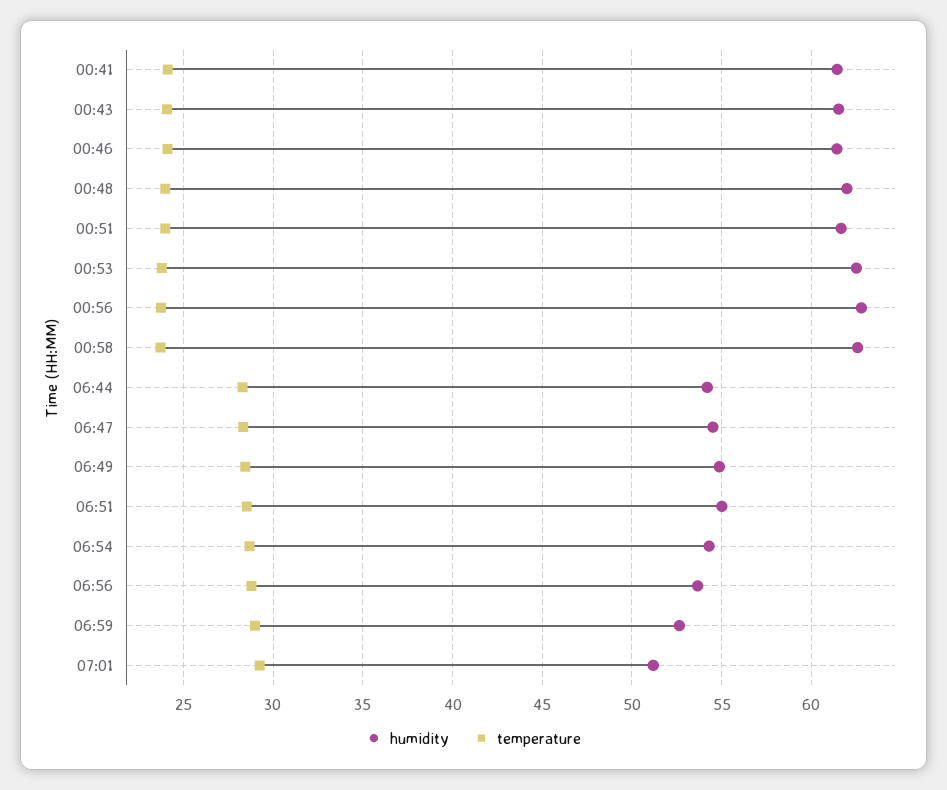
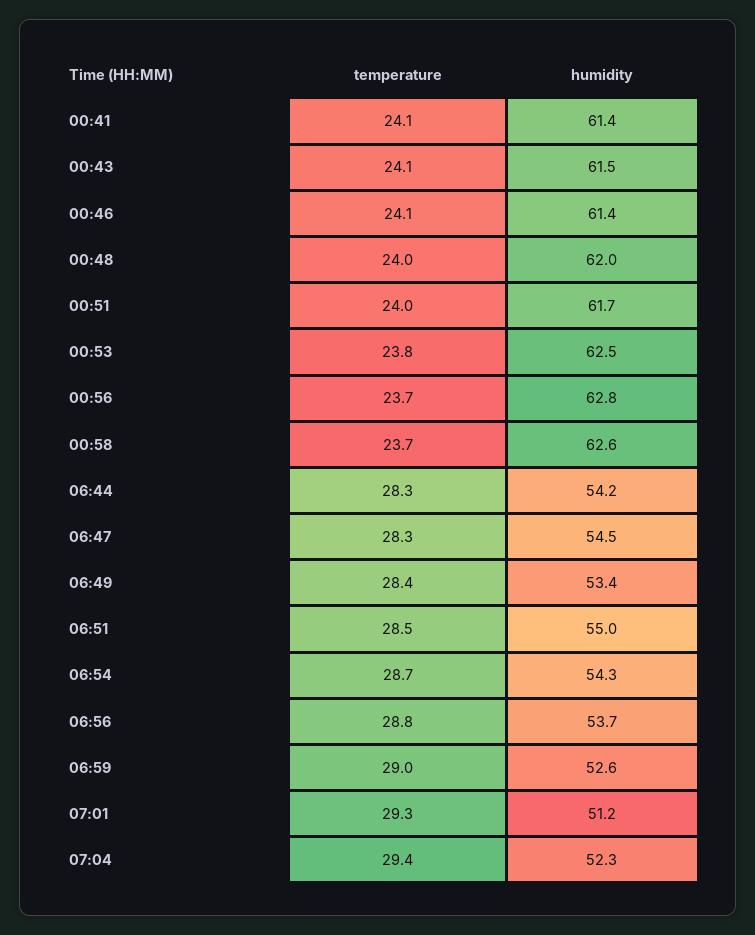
humidity, 06:49: 55 -> 53.4
temperature, 07:04: none -> 29.4
humidity, 07:04: none -> 52.3

